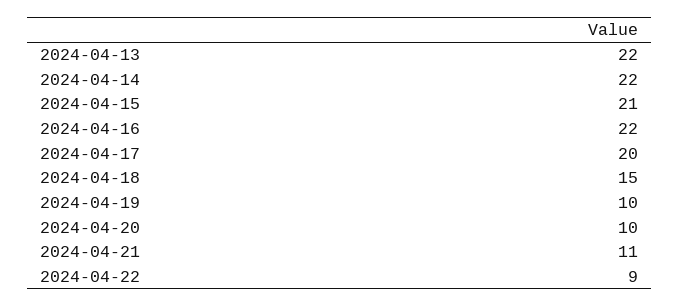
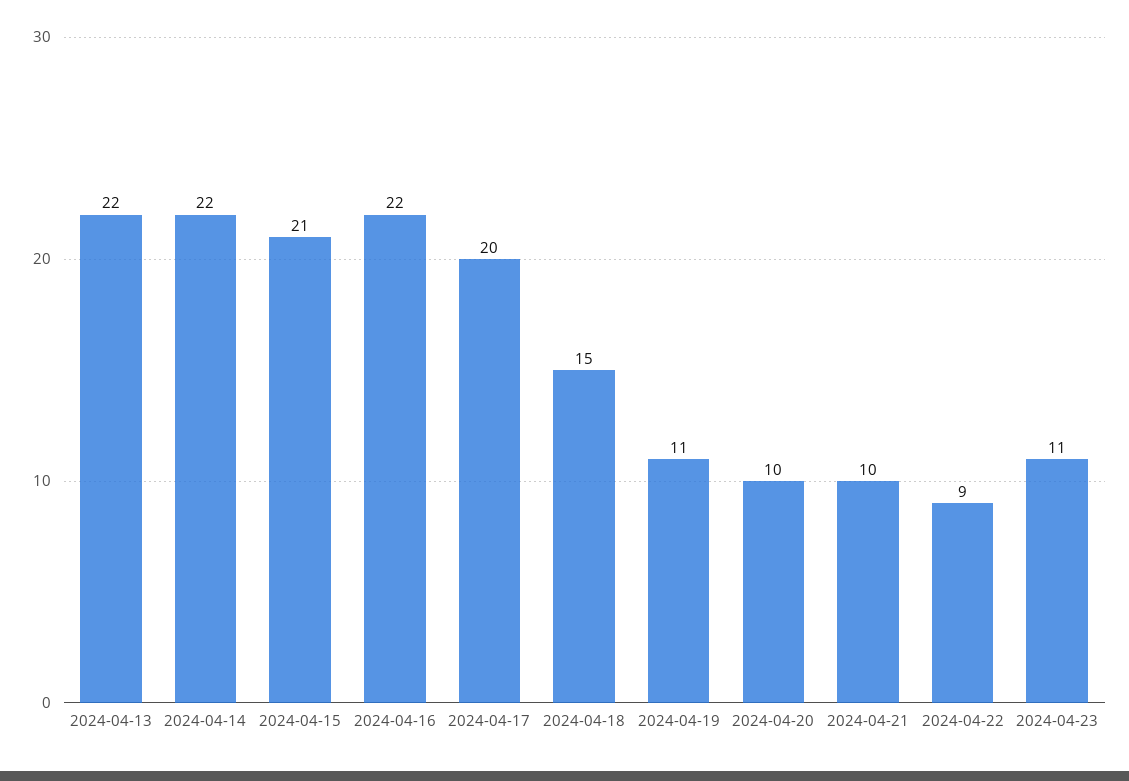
2024-04-19: 10 -> 11
2024-04-21: 11 -> 10
2024-04-23: none -> 11

